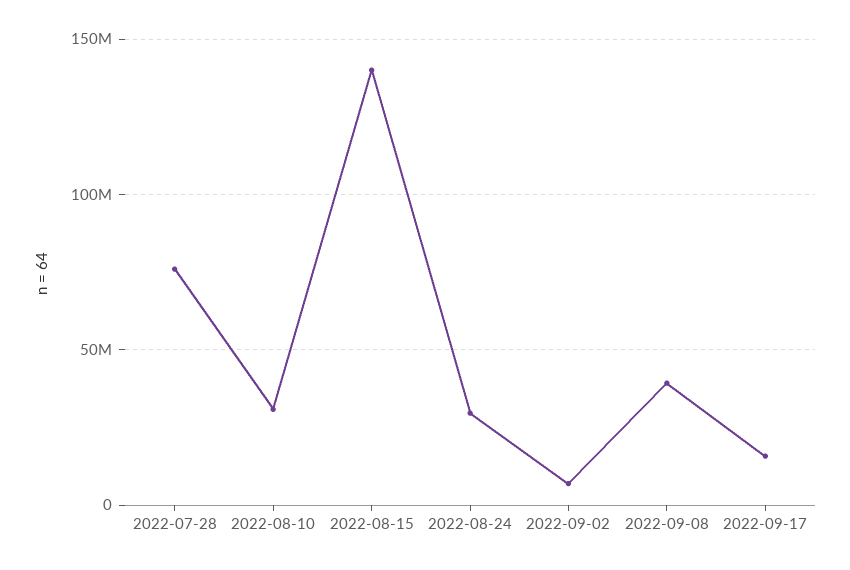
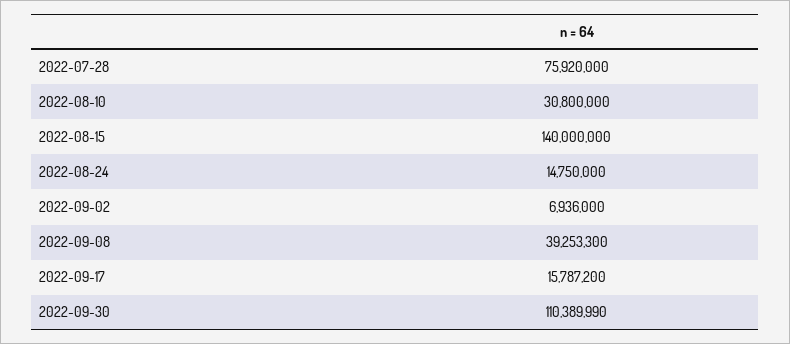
2022-08-24: 30000000 -> 14750000
2022-09-30: none -> 110389990

